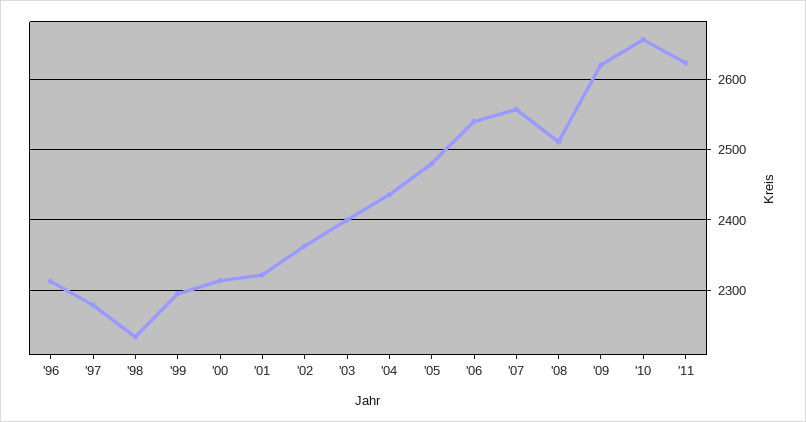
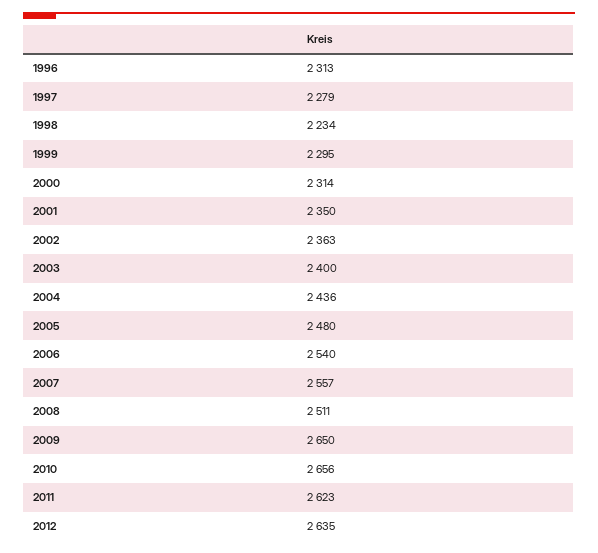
'01: 2320 -> 2350
'09: 2620 -> 2650
2012: none -> 2635

